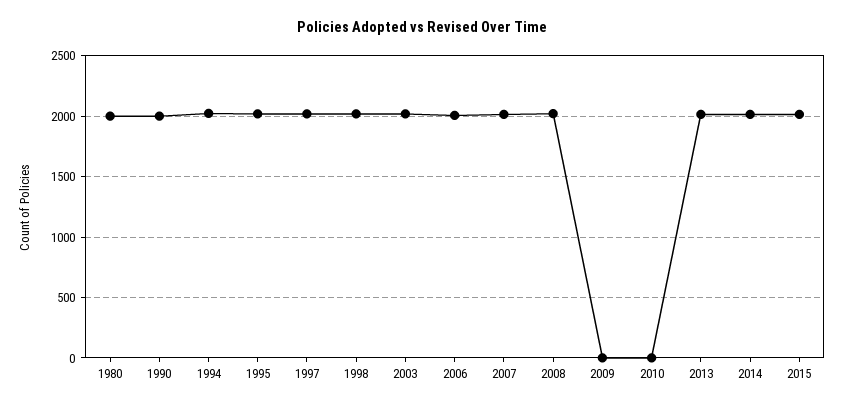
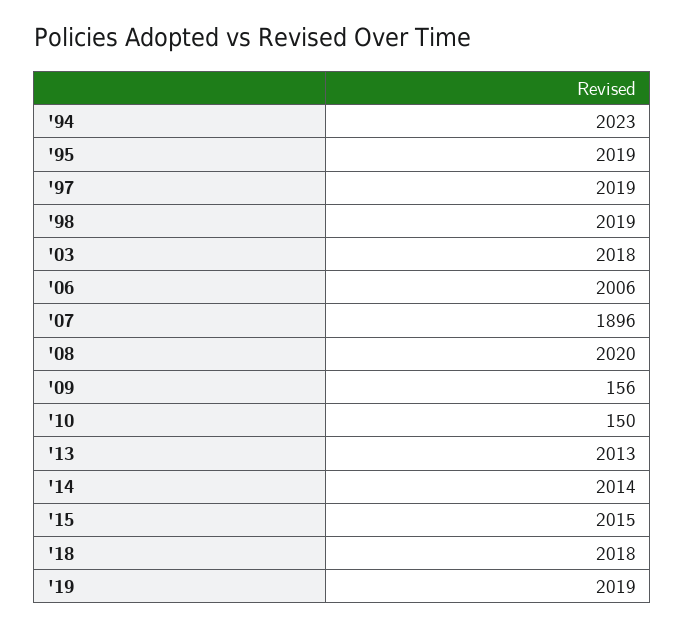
1980: 2000 -> none
1990: 2000 -> none
2007: 2000 -> 1896
2009: 0 -> 156
2010: 0 -> 150
'18: none -> 2018
'19: none -> 2019

